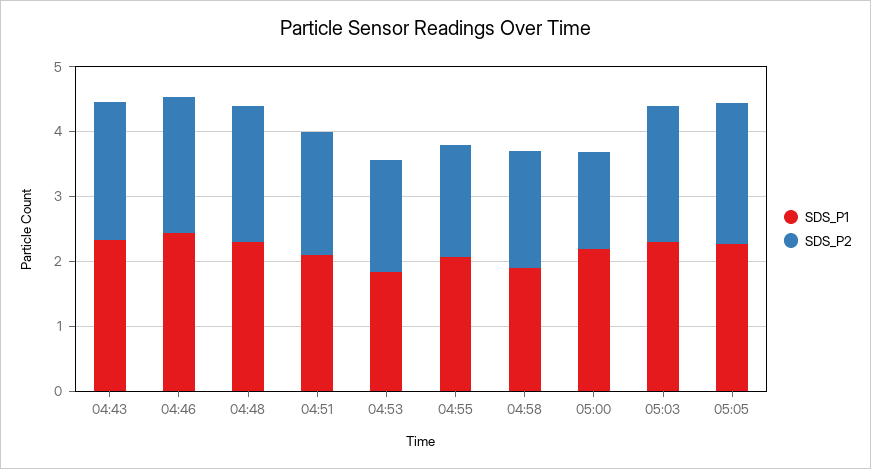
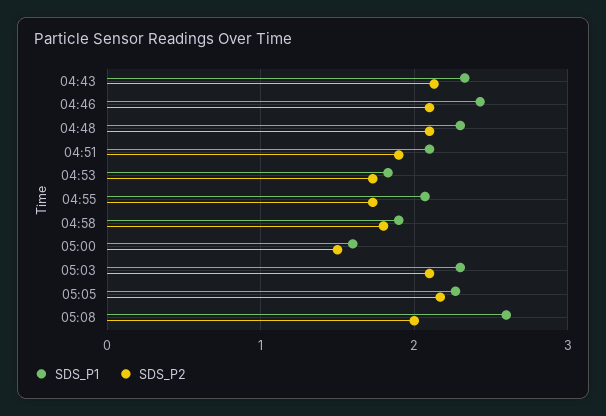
SDS_P1, 05:00: 2.2 -> 1.6
SDS_P1, 05:08: none -> 2.6
SDS_P2, 05:08: none -> 2

